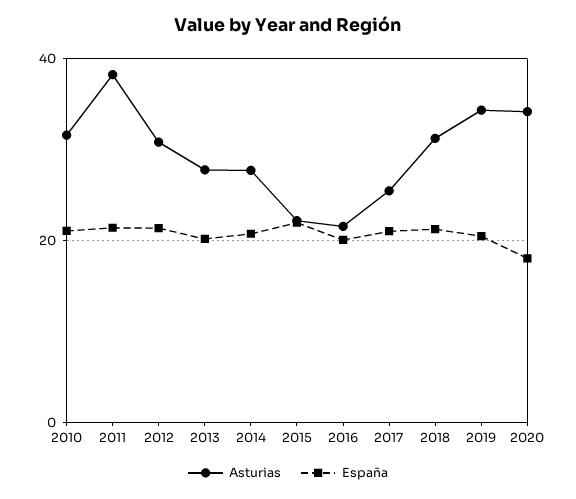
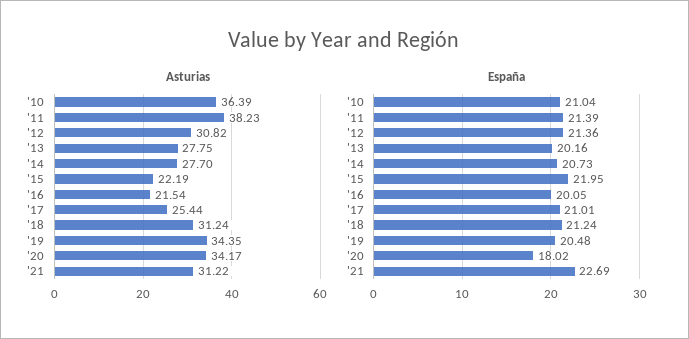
Asturias, 2010: 32 -> 36.39
Asturias, '21: none -> 31.22
España, '21: none -> 22.69

